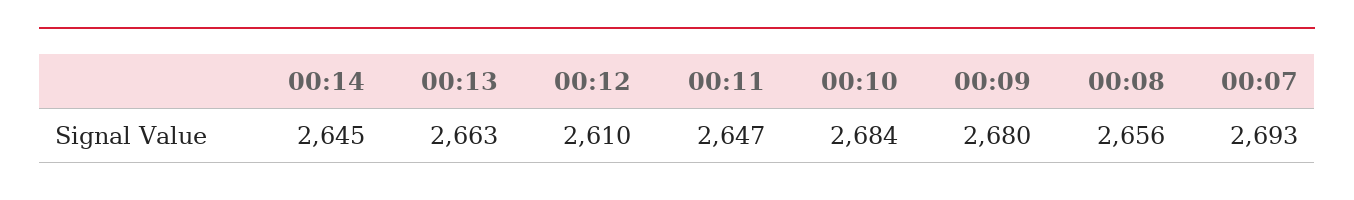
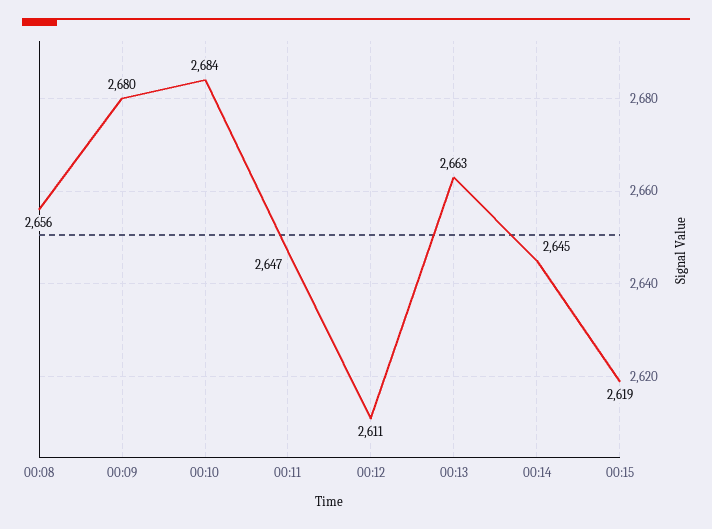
00:12: 2610 -> 2611
00:07: 2693 -> none
00:15: none -> 2619

